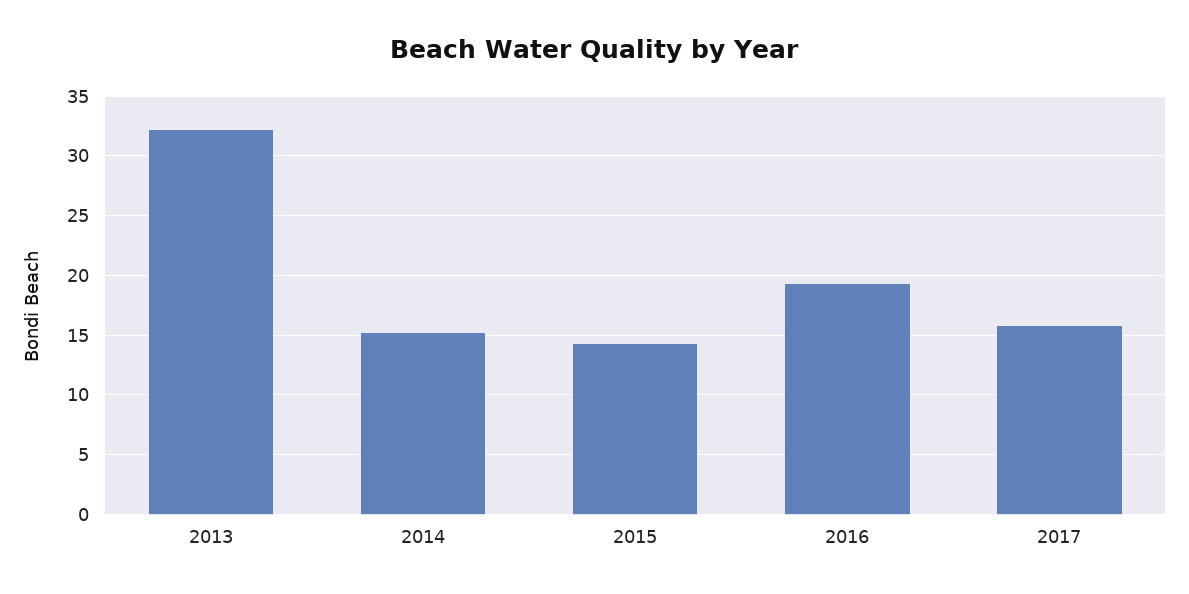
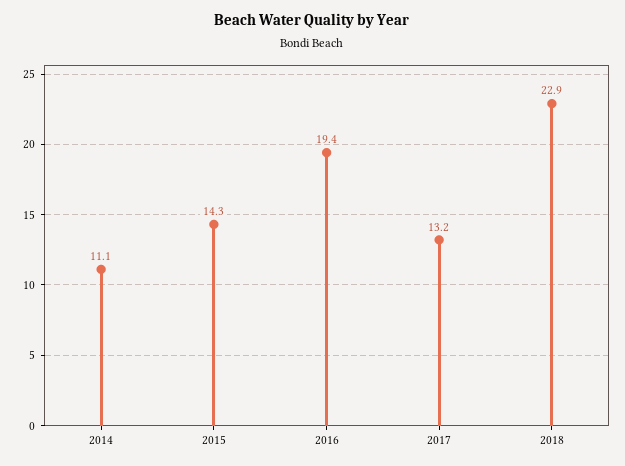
2013: 32 -> none
2014: 15 -> 11.1
2017: 16 -> 13.2
2018: none -> 22.9

